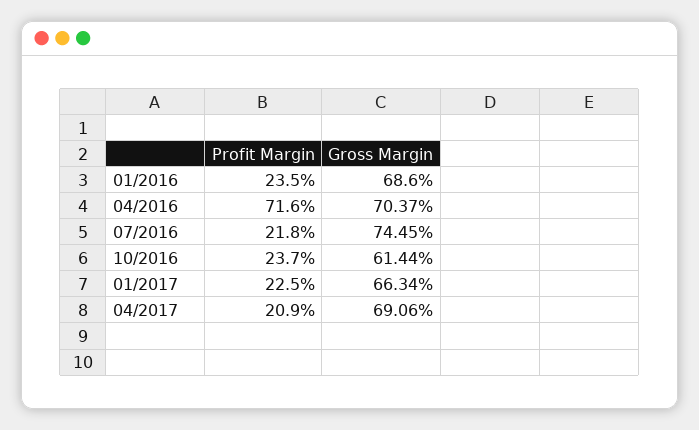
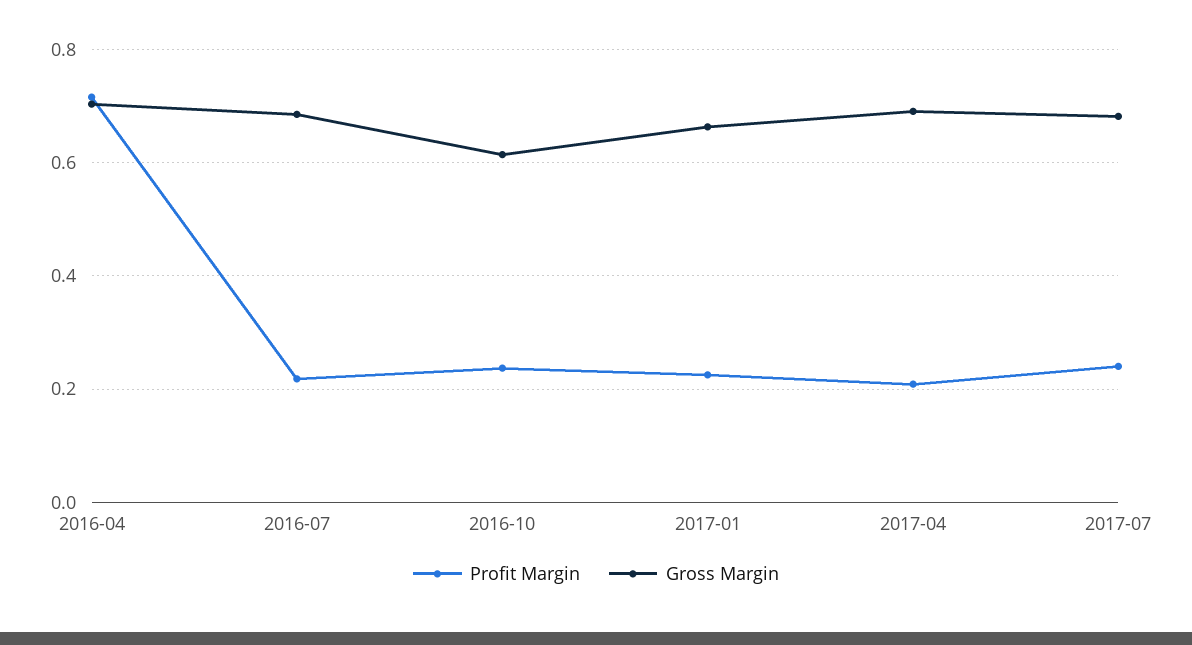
Profit Margin, 01/2016: 0.235 -> none
Gross Margin, 01/2016: 0.686 -> none
Gross Margin, 07/2016: 0.7445 -> 0.68
Profit Margin, 2017-07: none -> 0.24
Gross Margin, 2017-07: none -> 0.68

